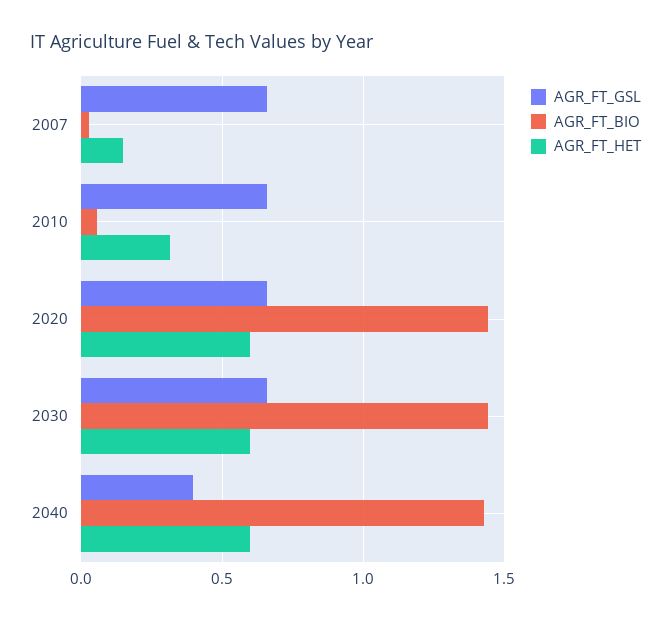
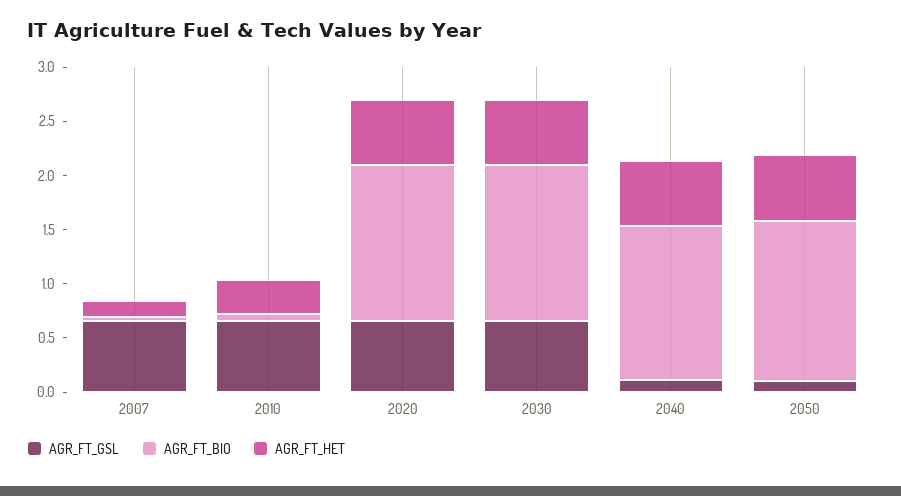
AGR_FT_GSL, 2040: 0.4 -> 0.1
AGR_FT_GSL, 2050: none -> 0.1
AGR_FT_BIO, 2050: none -> 1.5
AGR_FT_HET, 2050: none -> 0.6

